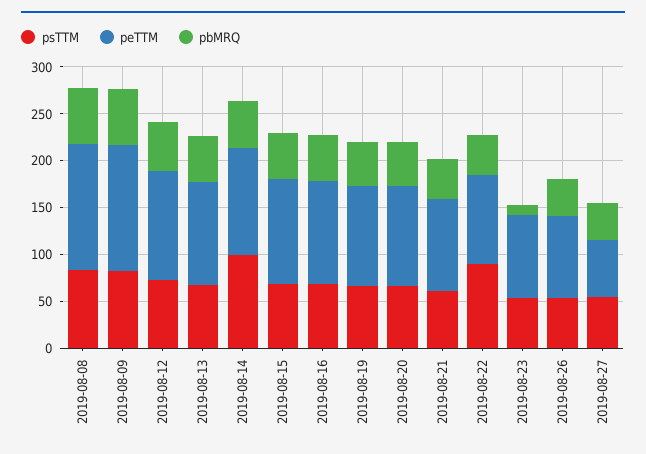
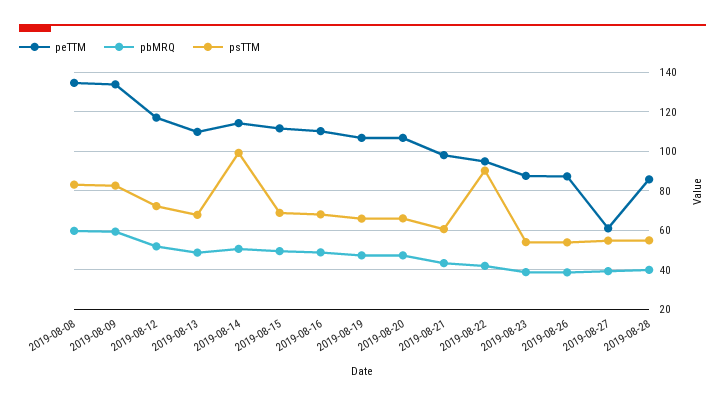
pbMRQ, 2019-08-23: 10 -> 40
peTTM, 2019-08-28: none -> 85
pbMRQ, 2019-08-28: none -> 40
psTTM, 2019-08-28: none -> 55

